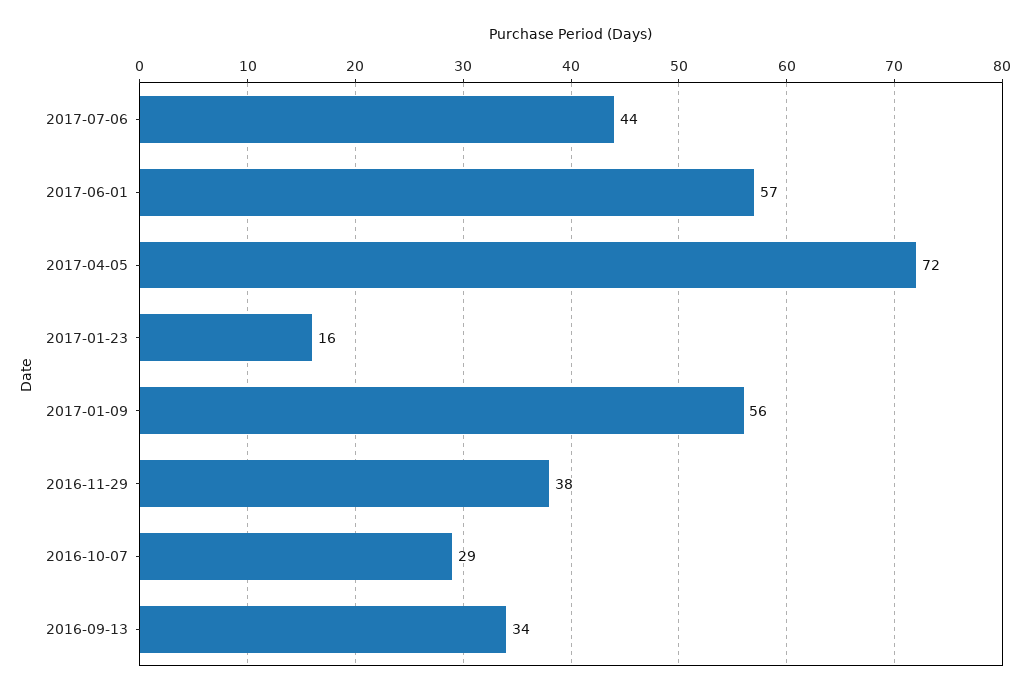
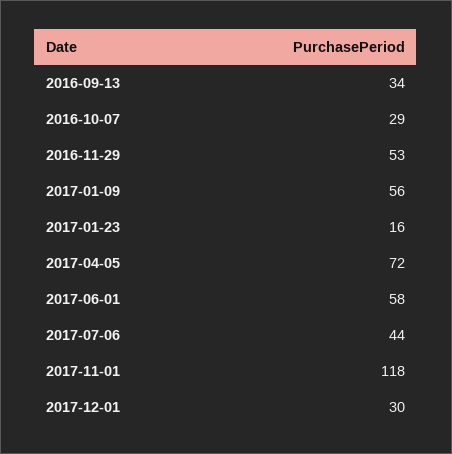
2017-06-01: 57 -> 58
2016-11-29: 38 -> 53
2017-11-01: none -> 118
2017-12-01: none -> 30

